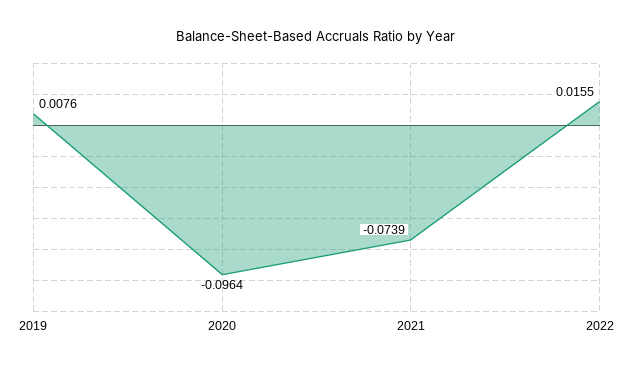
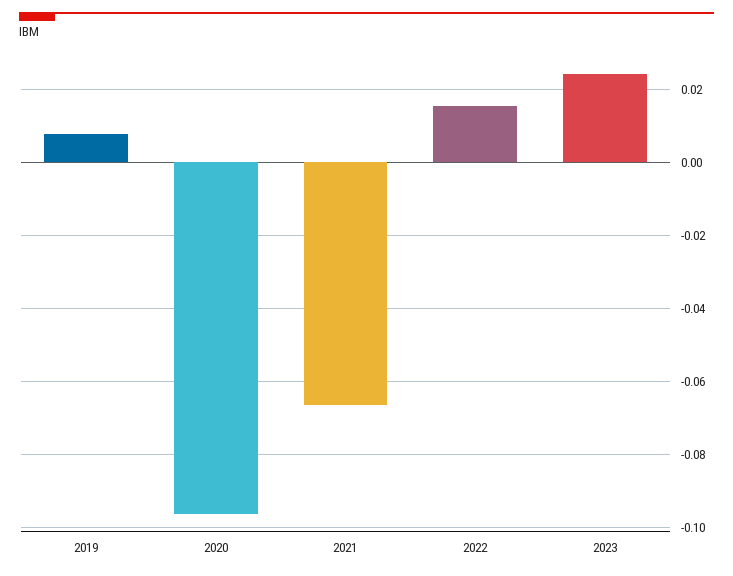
2021: -0.0739 -> -0.066
2023: none -> 0.024

